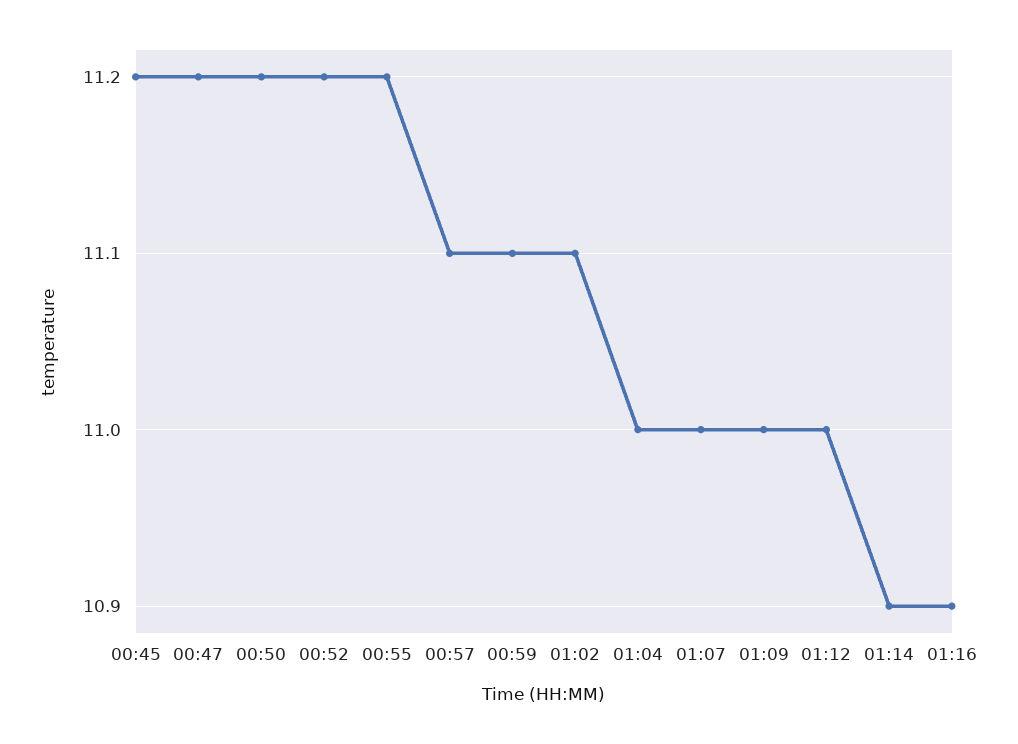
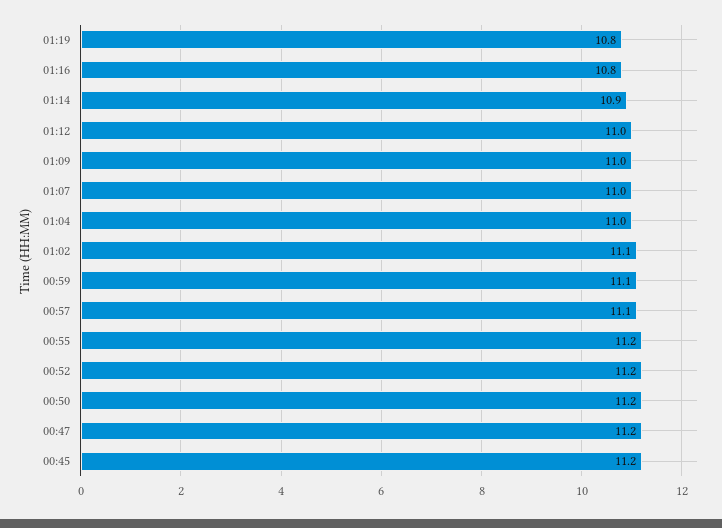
01:16: 10.9 -> 10.8
01:19: none -> 10.8

